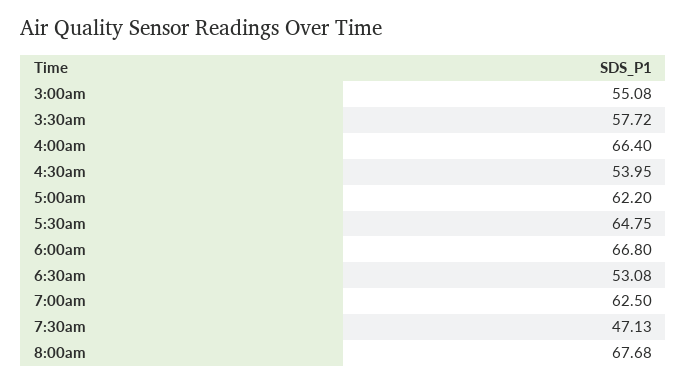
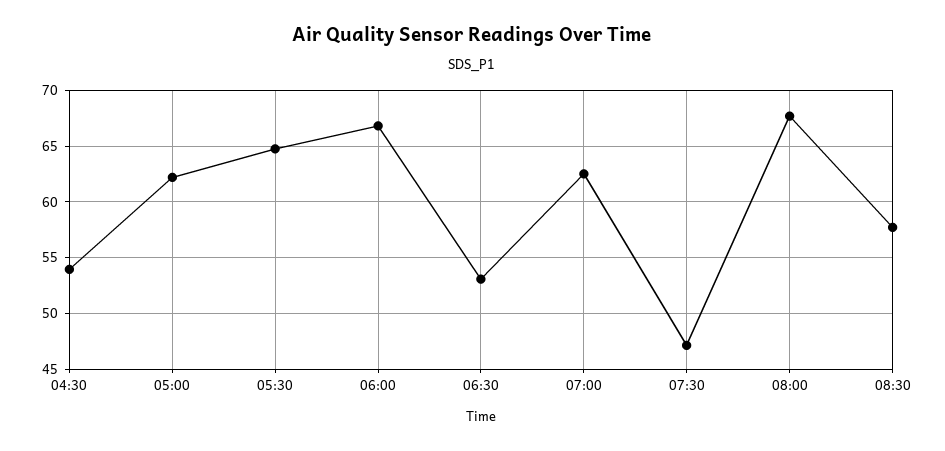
3:00am: 55.08 -> none
3:30am: 57.72 -> none
4:00am: 66.4 -> none
08:30: none -> 58

